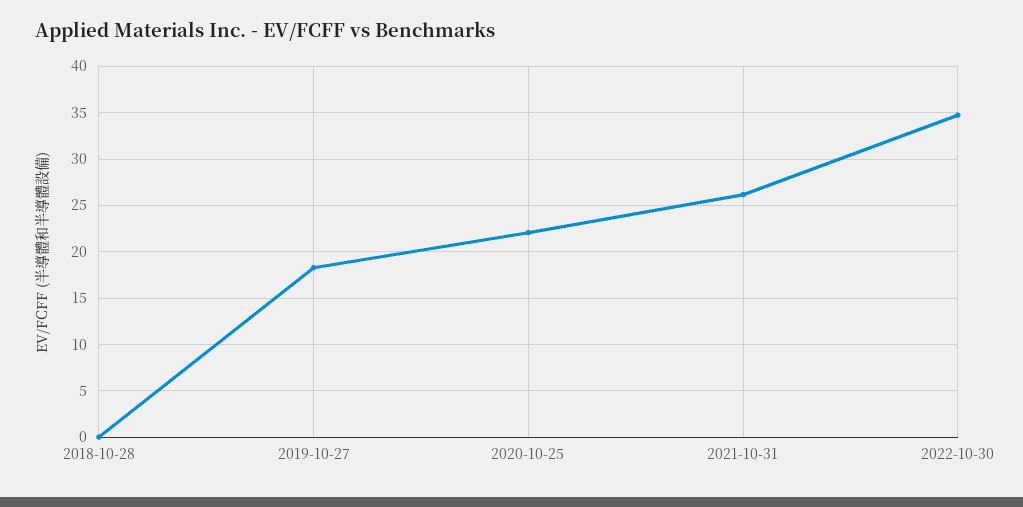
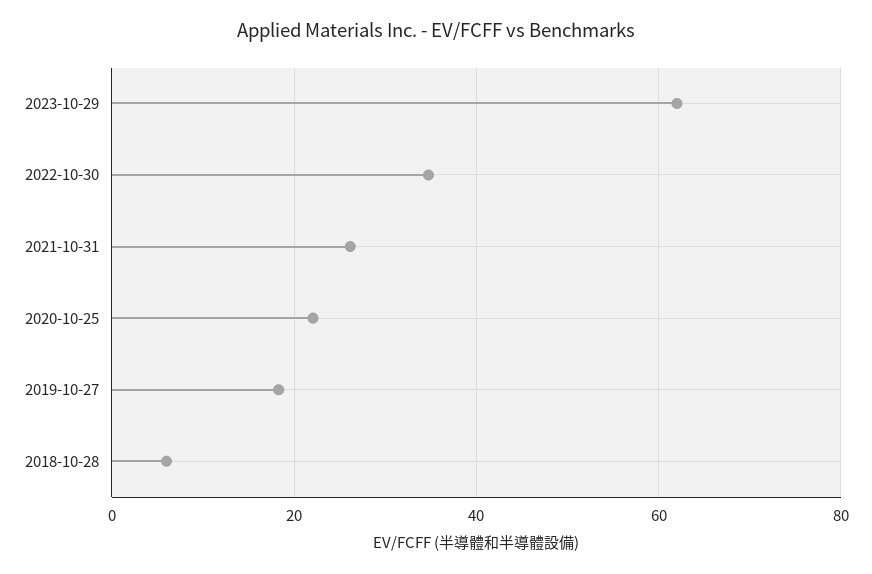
2018-10-28: 0 -> 6
2023-10-29: none -> 62

